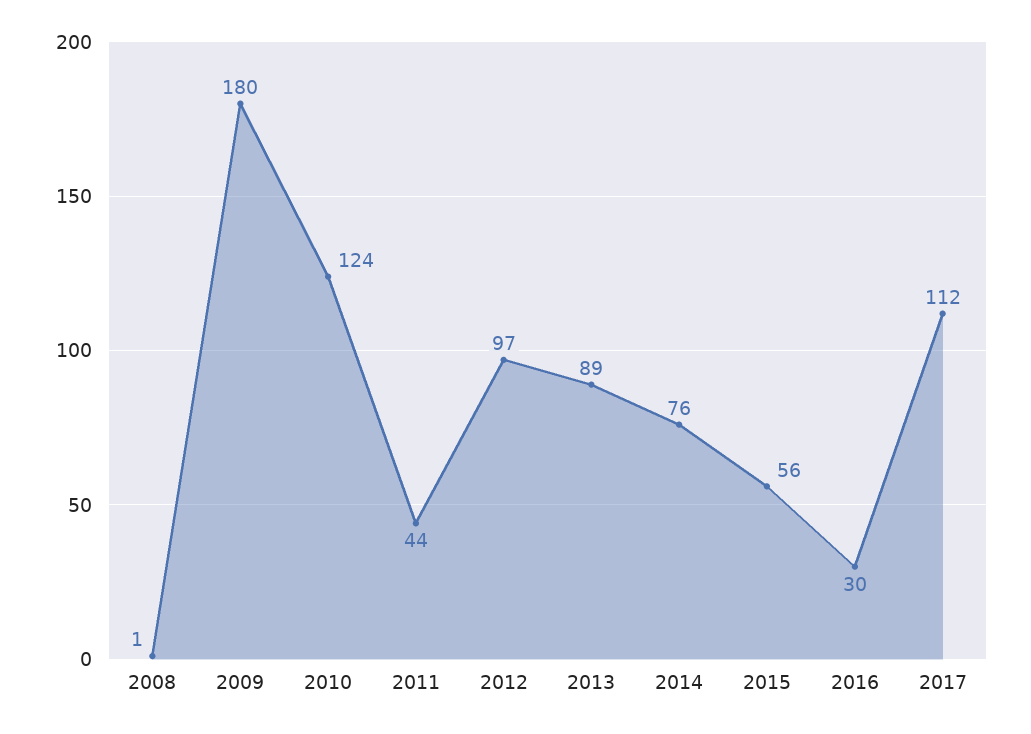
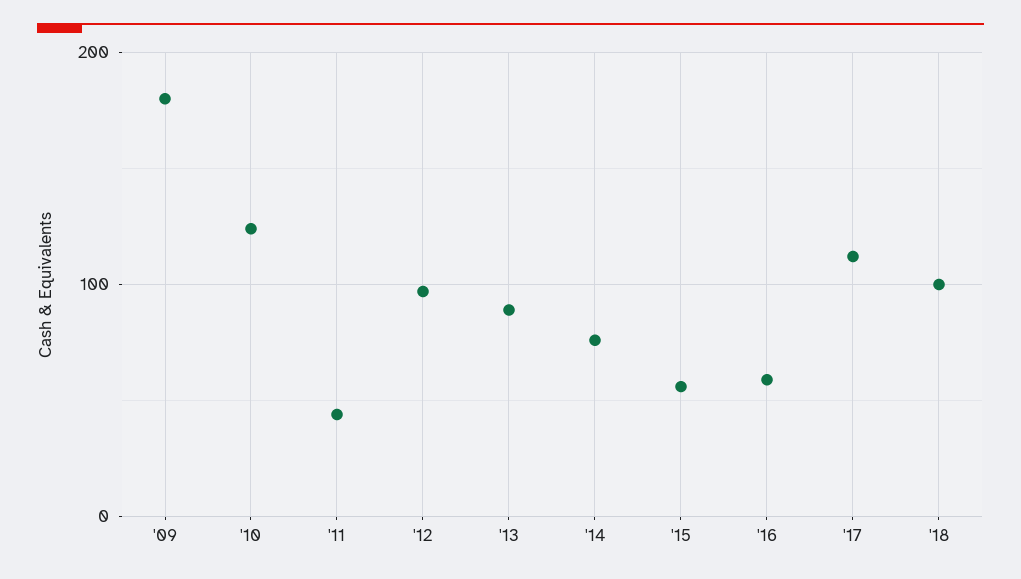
2008: 1 -> none
2016: 30 -> 60
'18: none -> 100

